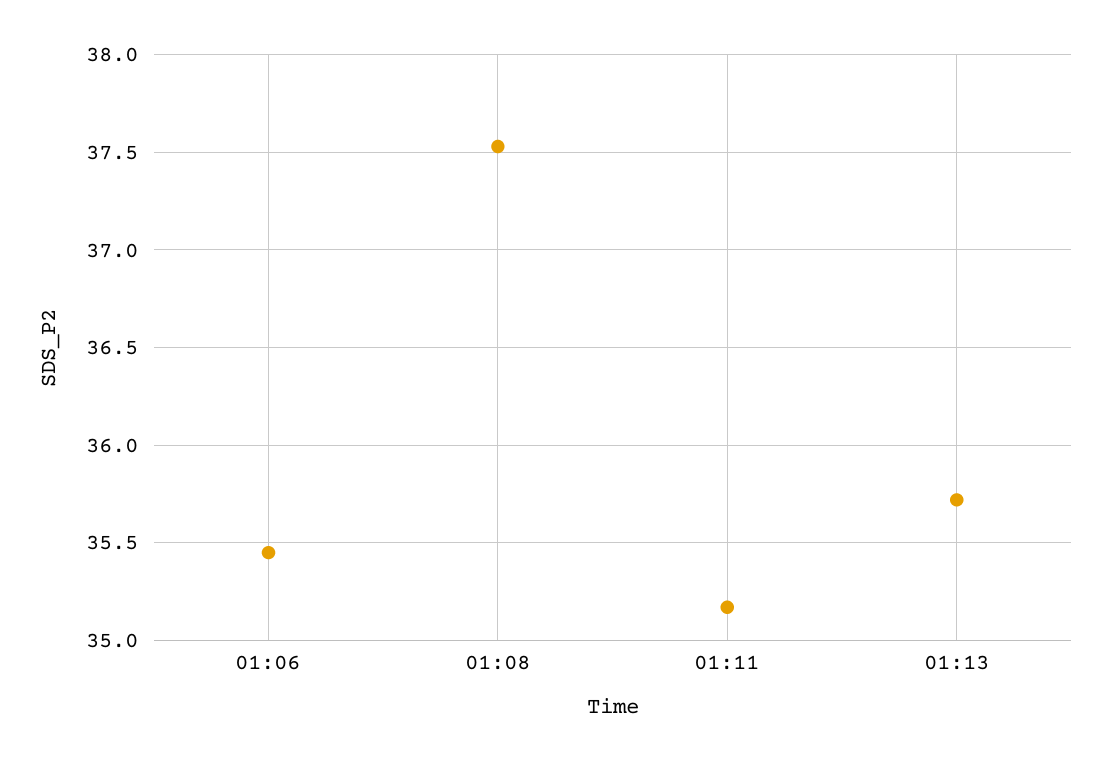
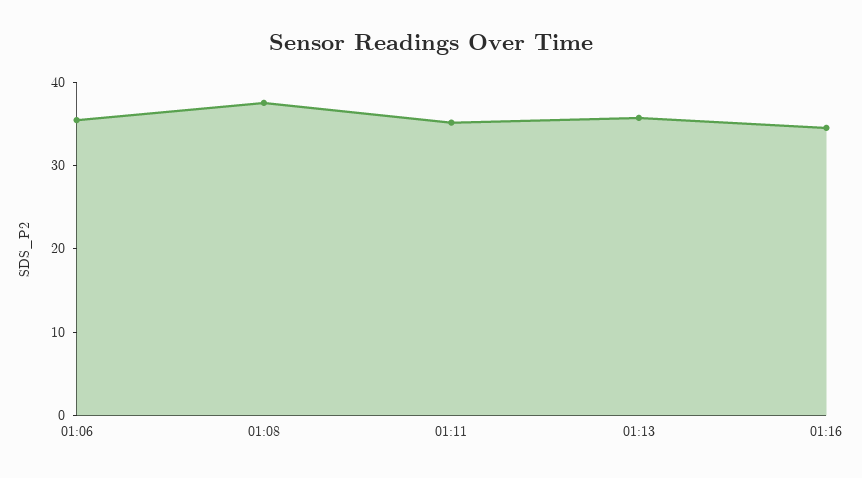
01:16: none -> 34

